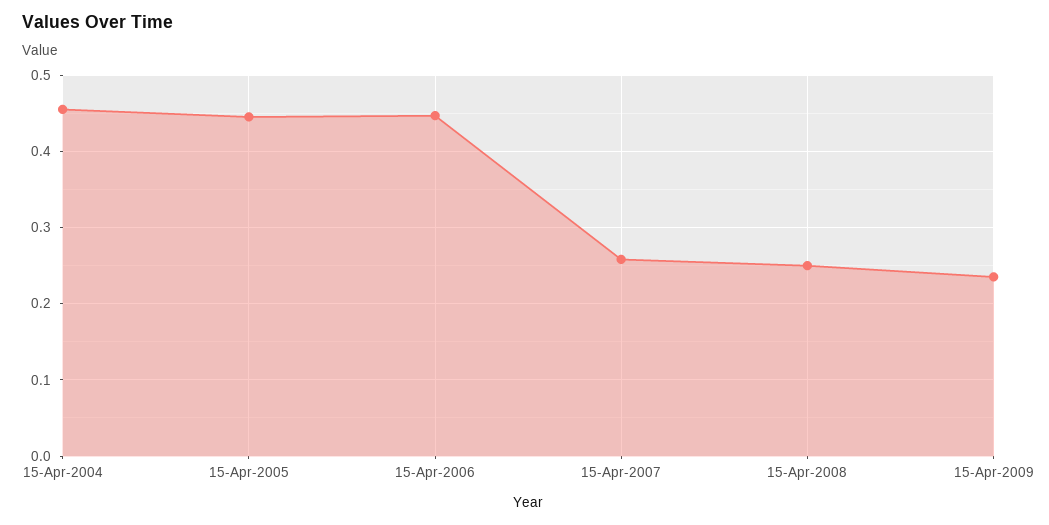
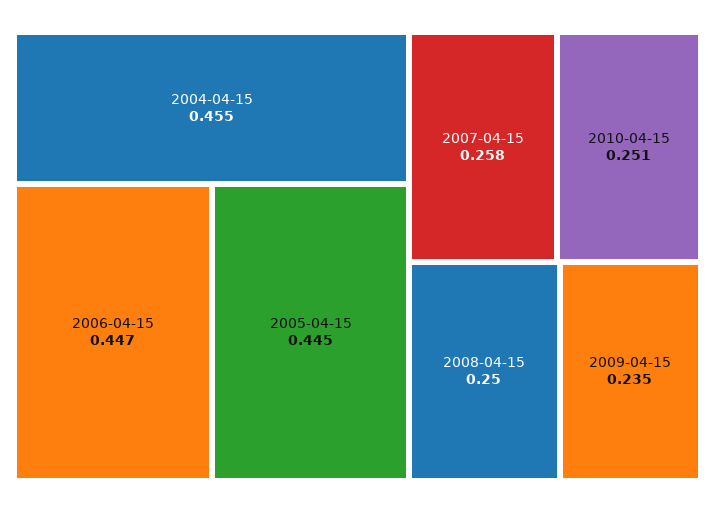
2010-04-15: none -> 0.251

